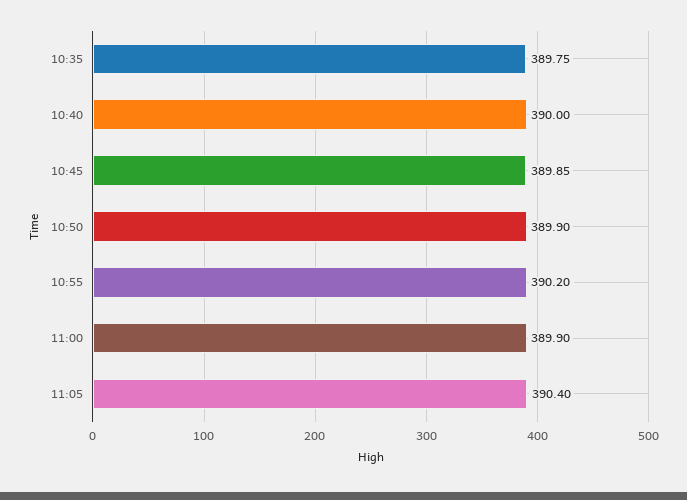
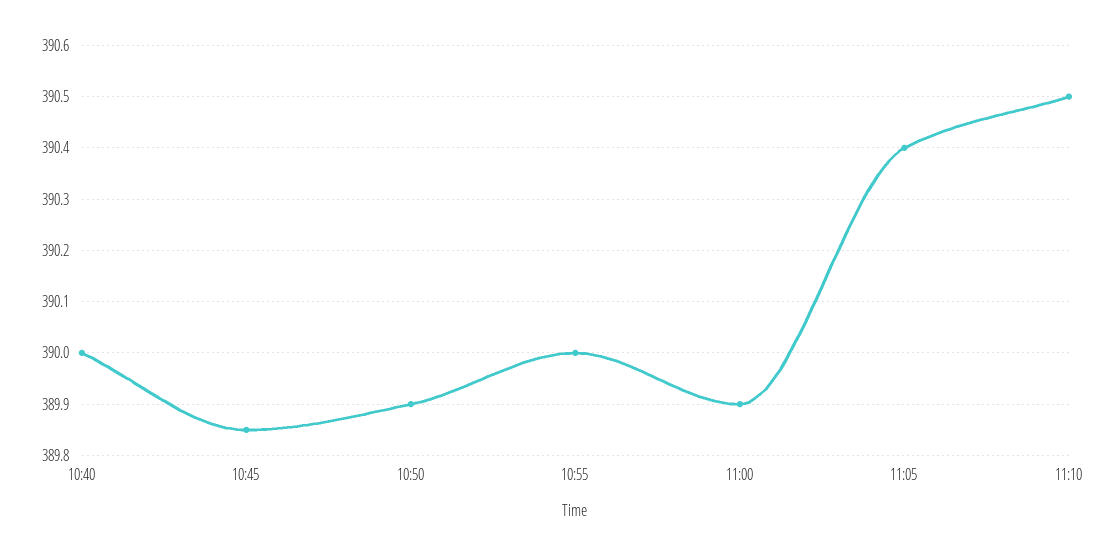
10:35: 389.75 -> none
10:55: 390.2 -> 390
11:10: none -> 390.5

